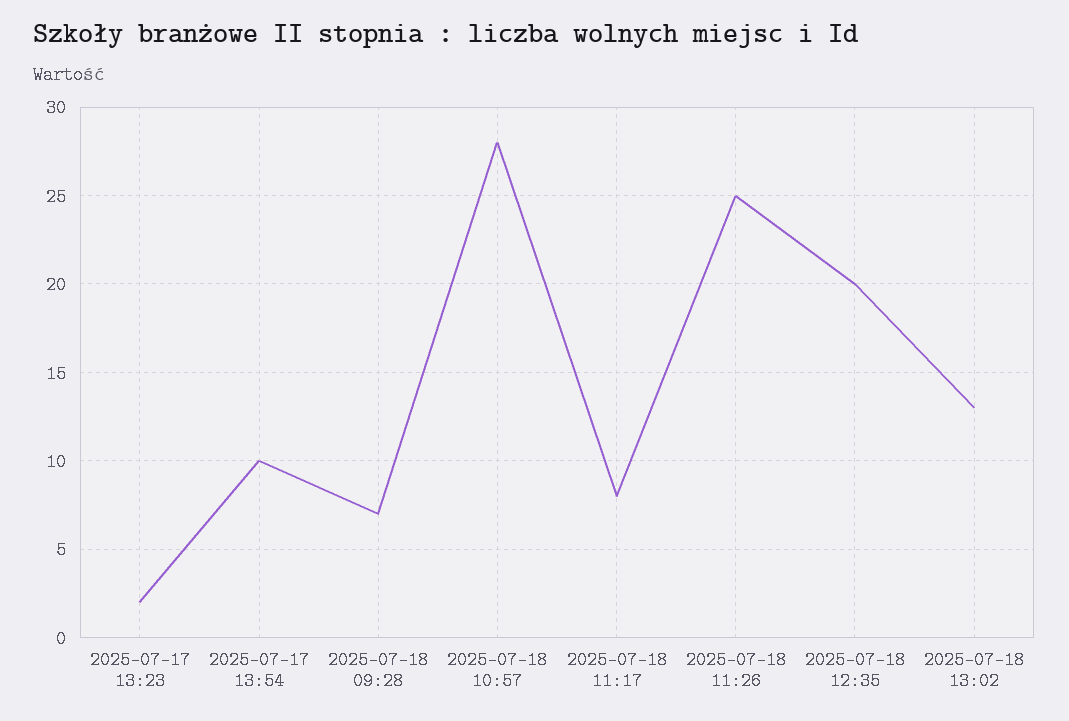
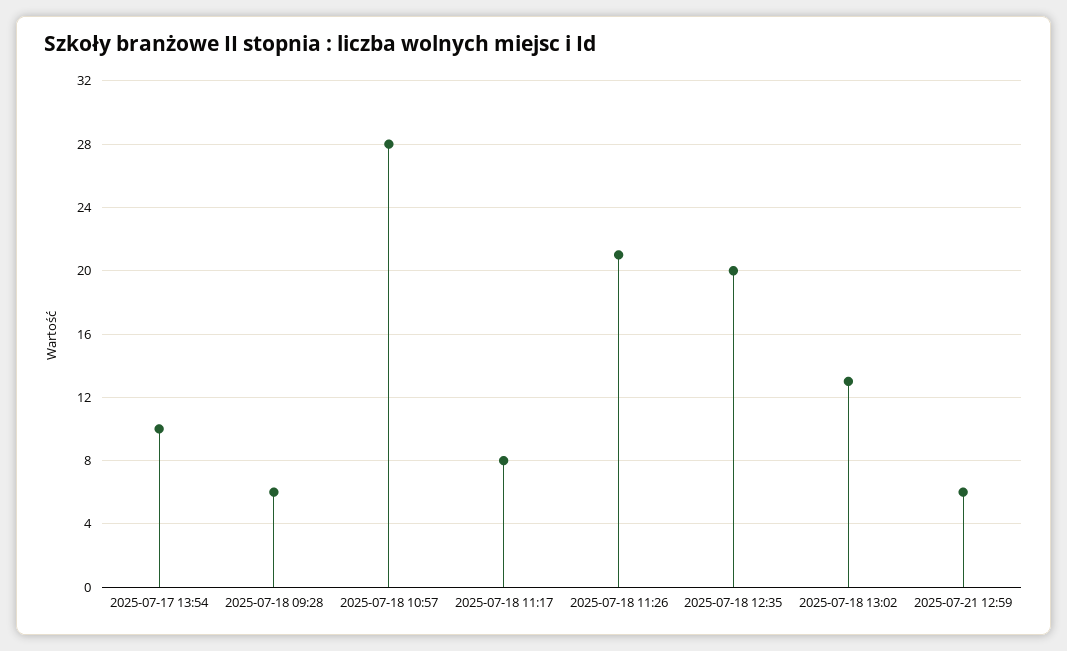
2025-07-17 13:23: 2 -> none
2025-07-18 09:28: 7 -> 6
2025-07-18 11:26: 25 -> 21
2025-07-21 12:59: none -> 6

